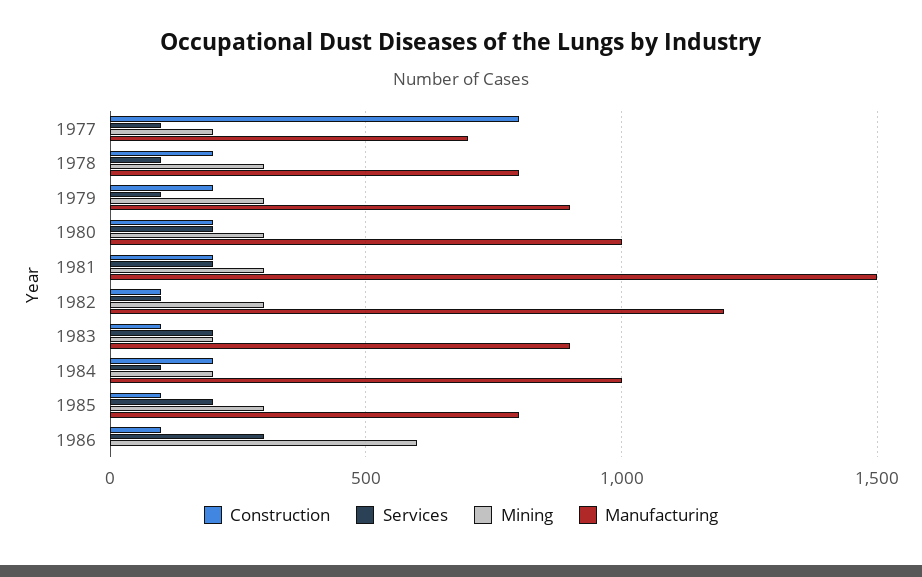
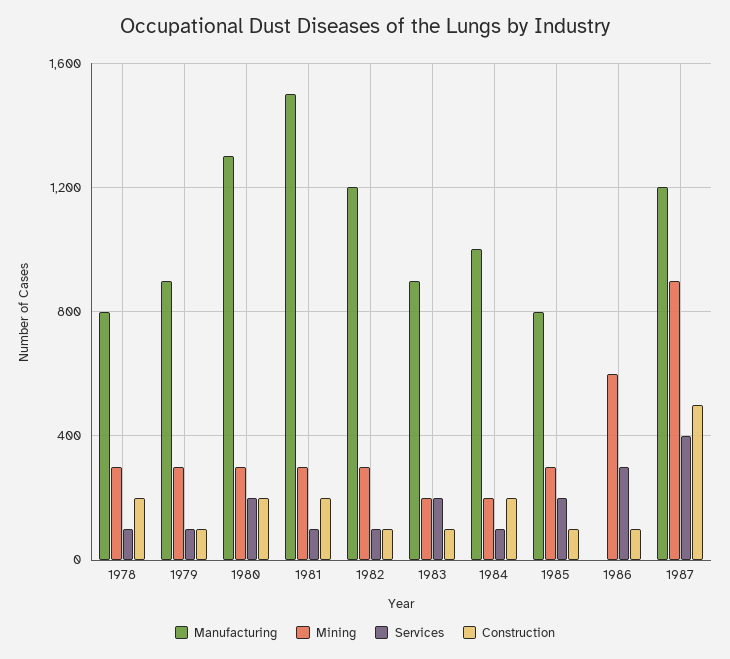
Construction, 1977: 800 -> none
Services, 1977: 100 -> none
Mining, 1977: 200 -> none
Manufacturing, 1977: 700 -> none
Construction, 1979: 200 -> 100
Manufacturing, 1980: 1000 -> 1300
Services, 1981: 200 -> 100
Manufacturing, 1987: none -> 1200
Mining, 1987: none -> 900
Services, 1987: none -> 400
Construction, 1987: none -> 500

